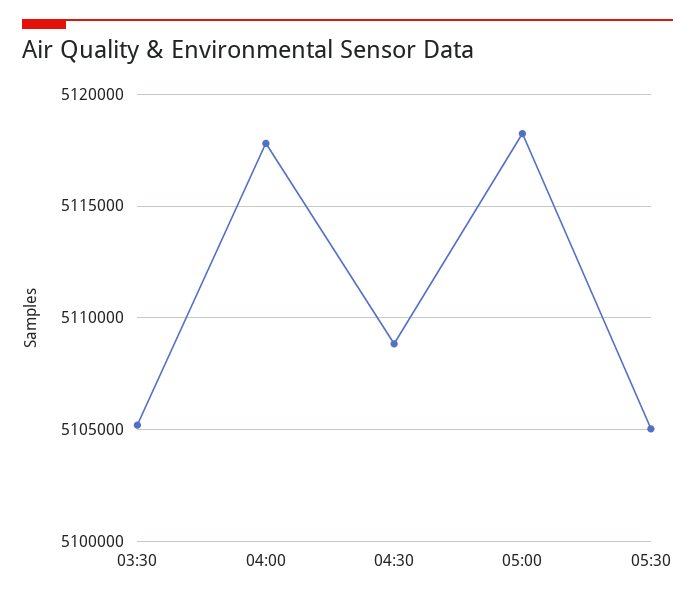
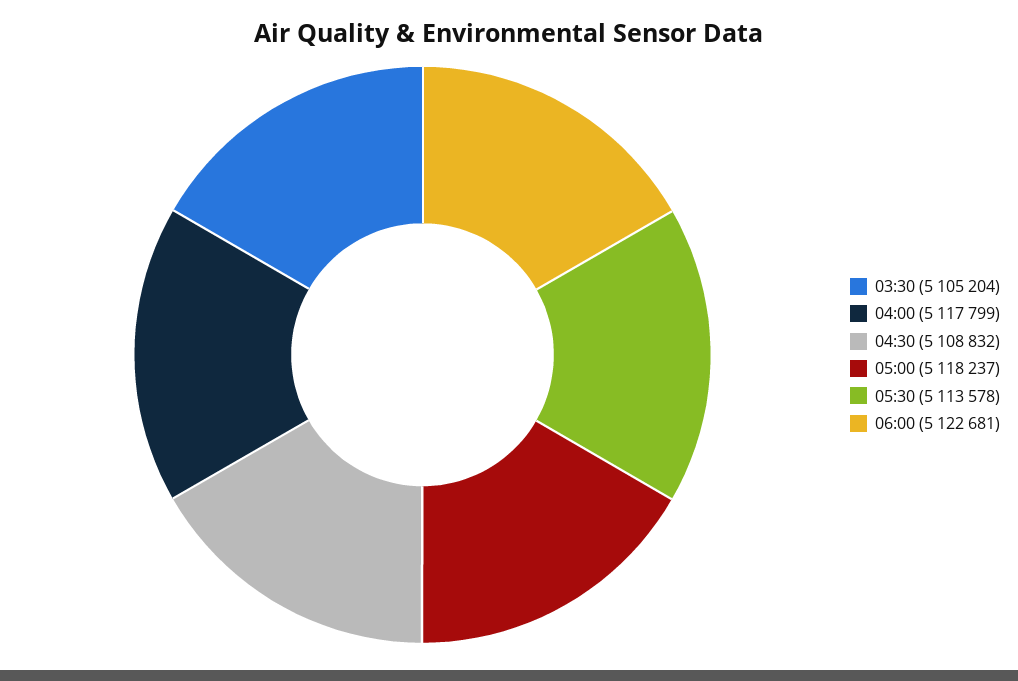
05:30: 5105000 -> 5113578
06:00: none -> 5122681

